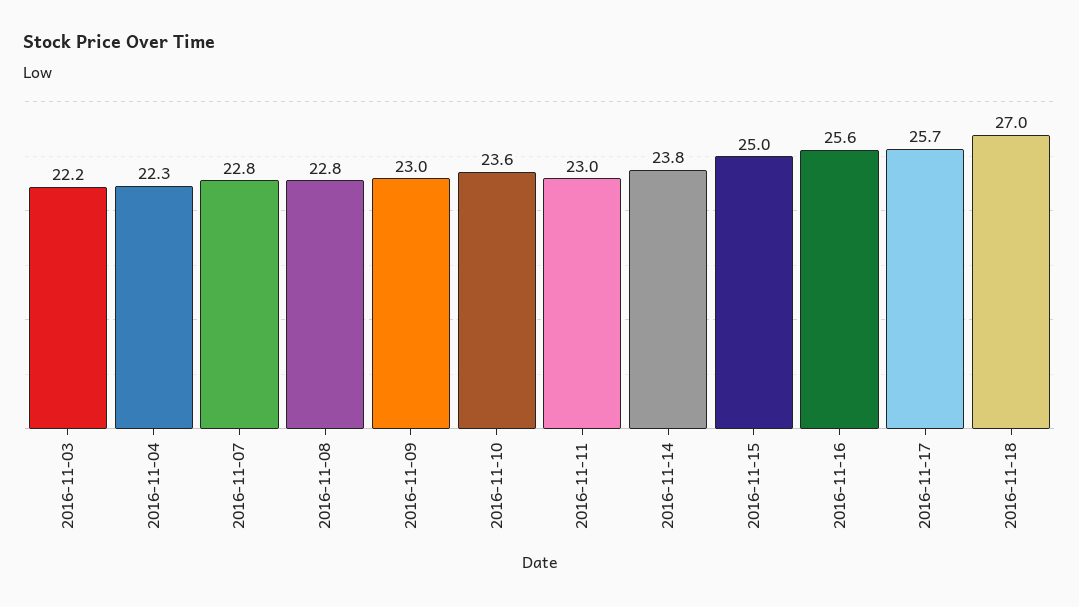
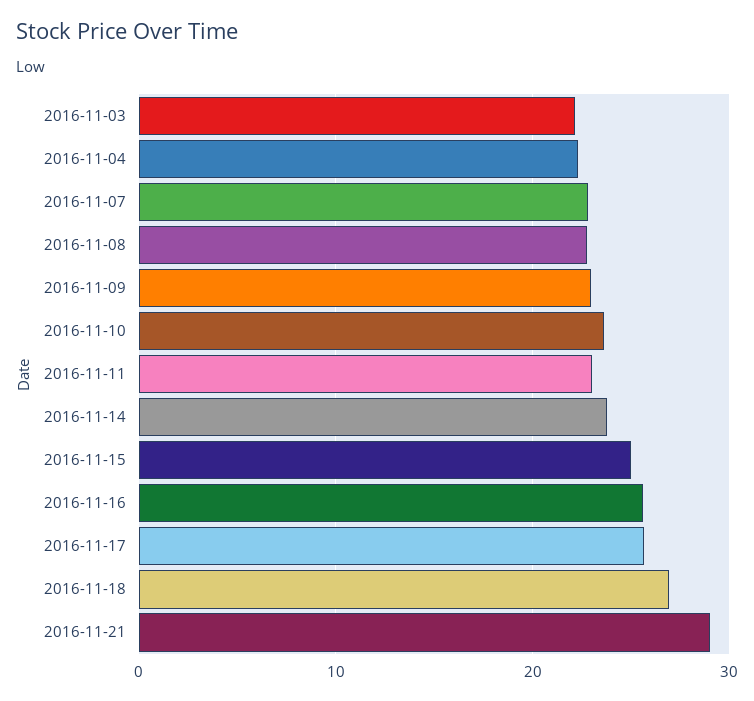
2016-11-21: none -> 29

